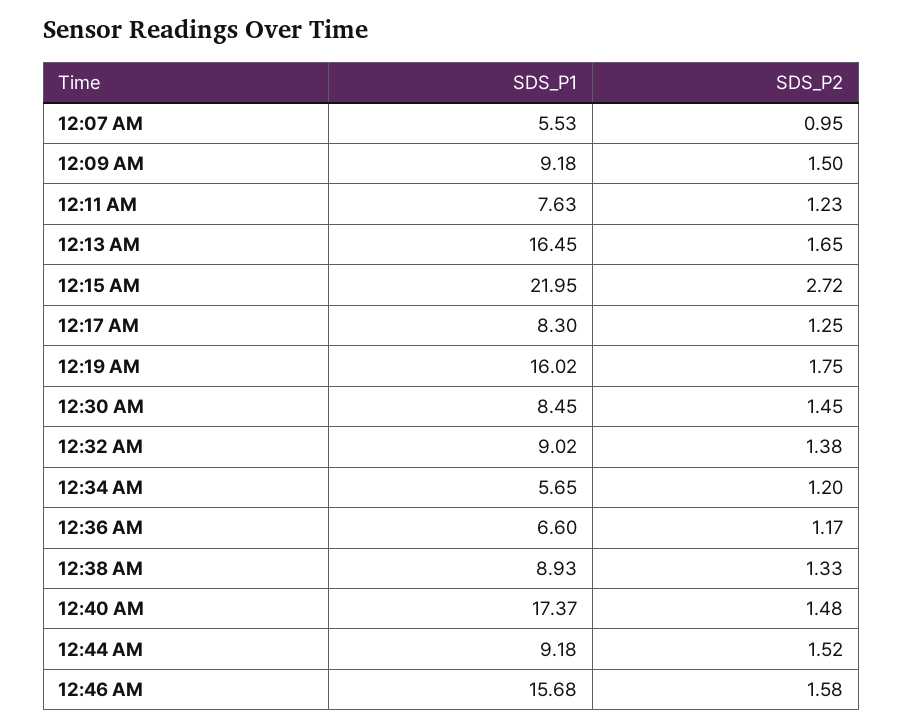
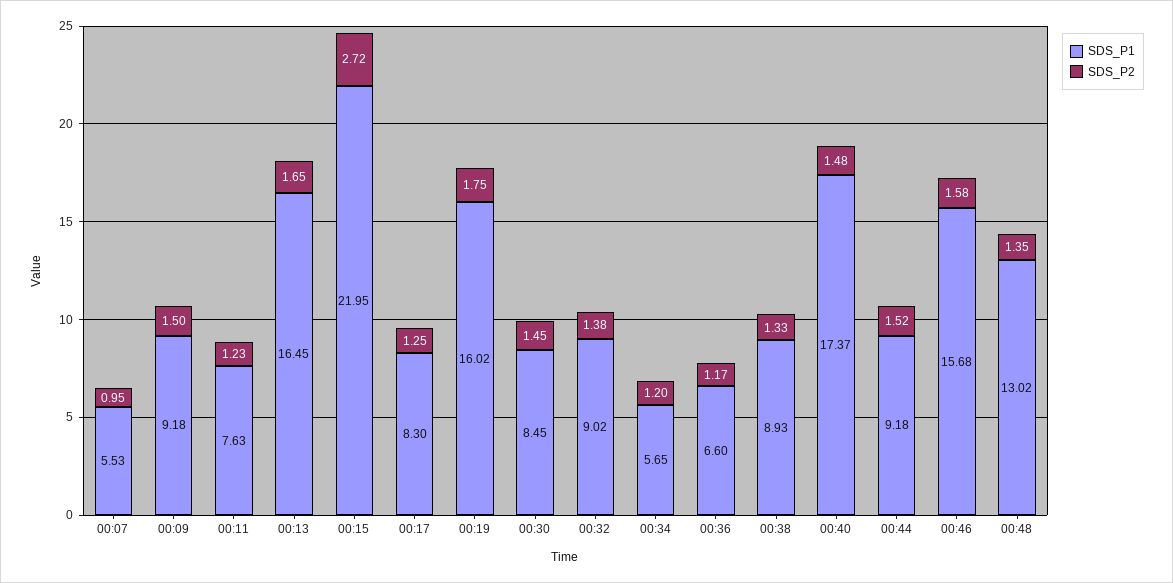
SDS_P1, 00:48: none -> 13.02
SDS_P2, 00:48: none -> 1.35

